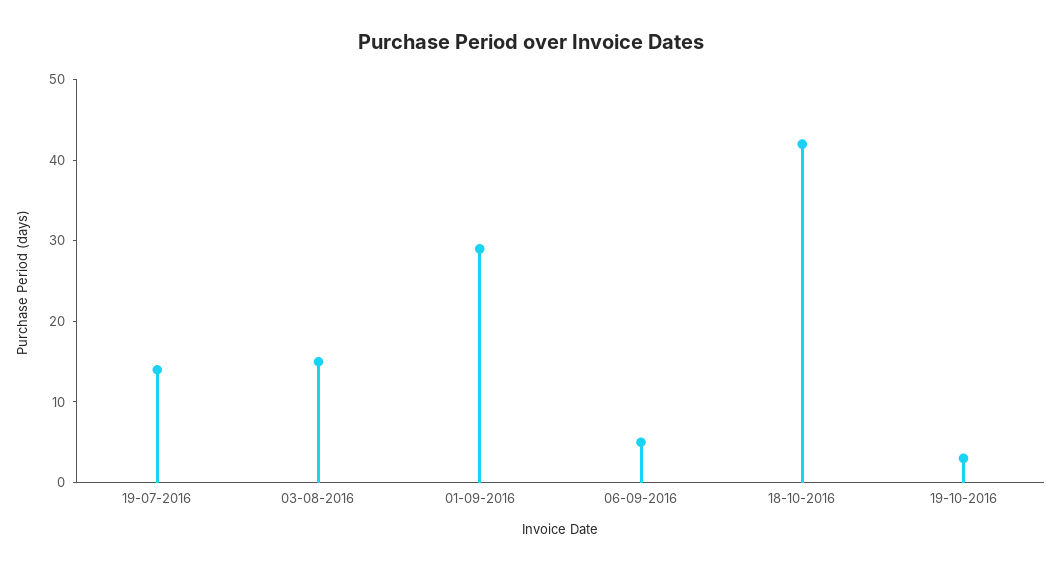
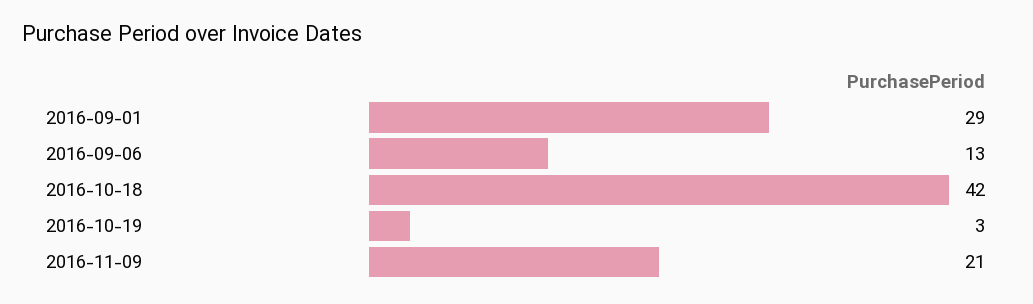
19-07-2016: 14 -> none
03-08-2016: 15 -> none
06-09-2016: 5 -> 13
2016-11-09: none -> 21

